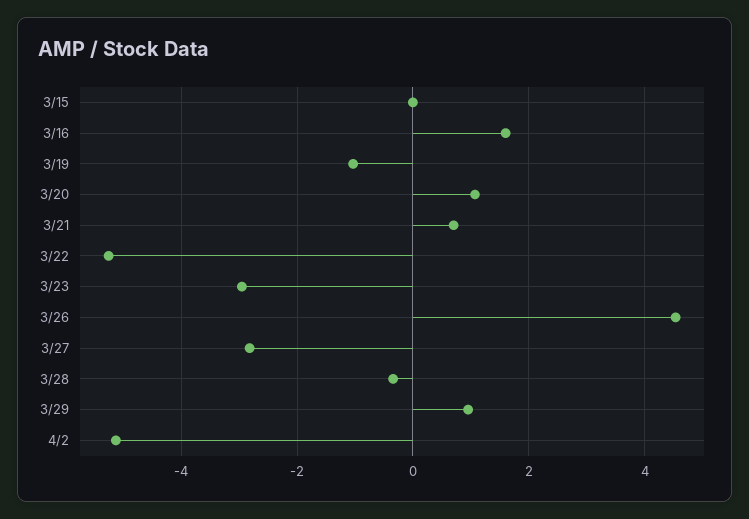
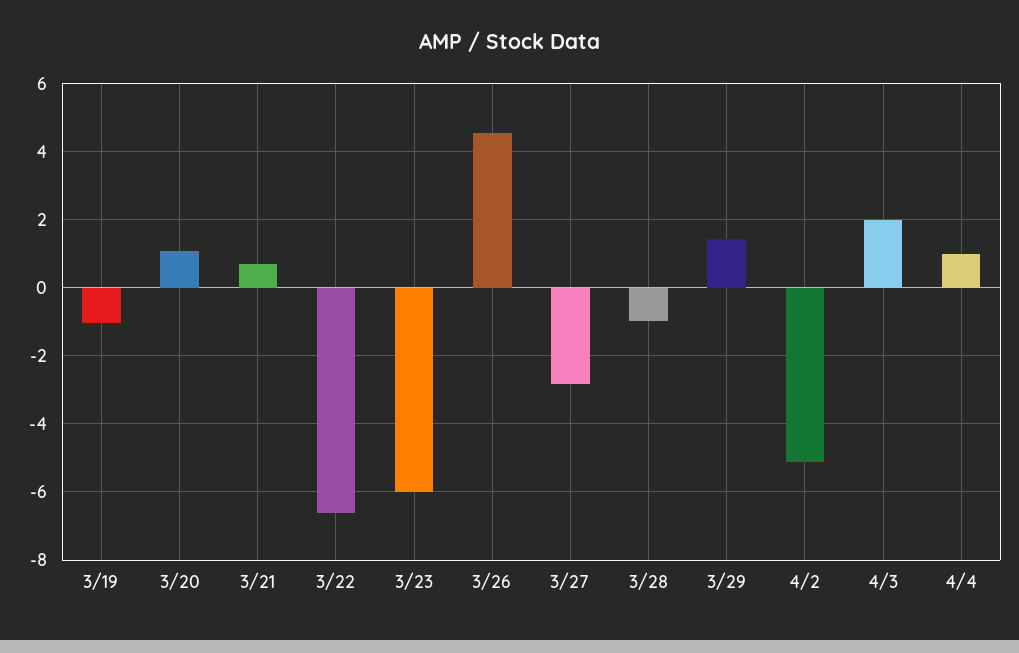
3/15: 0 -> none
3/16: 1.6 -> none
3/22: -5.2 -> -6.6
3/23: -3 -> -6
3/28: -0.4 -> -1
3/29: 1 -> 1.4
4/3: none -> 2
4/4: none -> 1

